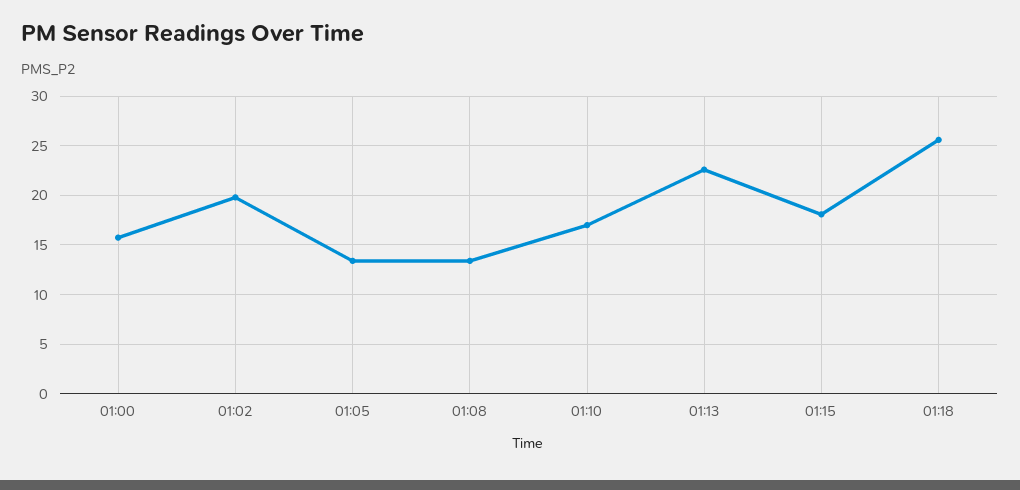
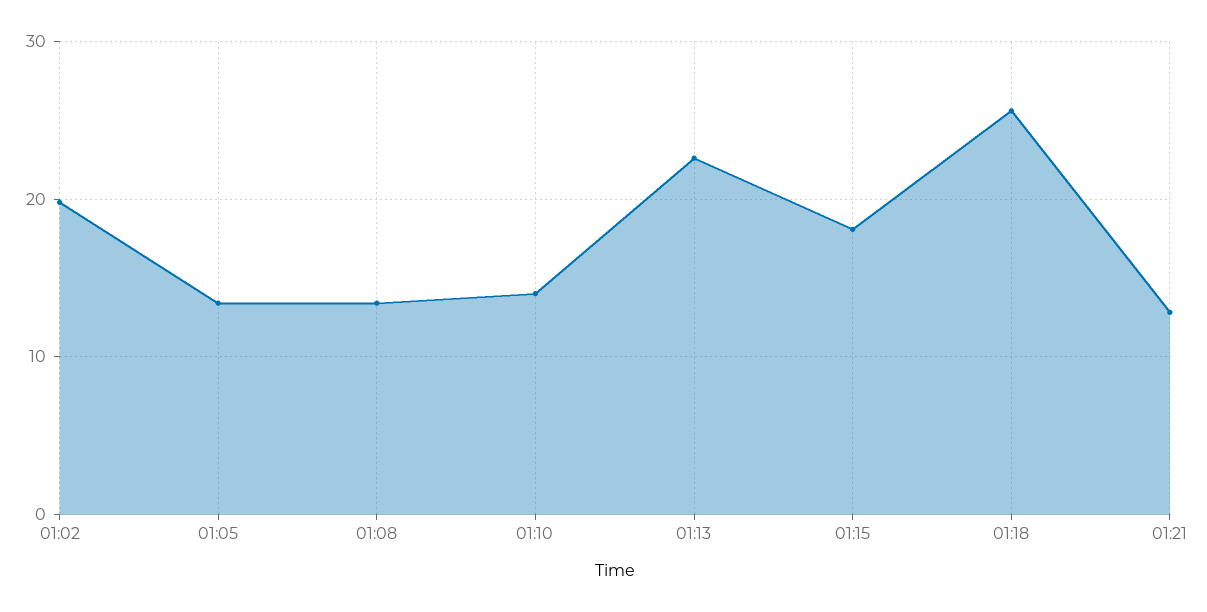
01:00: 16 -> none
01:10: 17 -> 14
01:21: none -> 13

